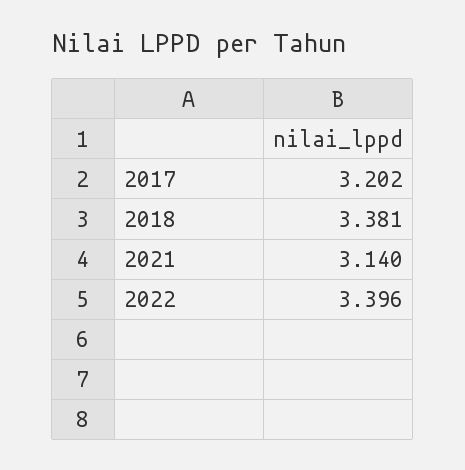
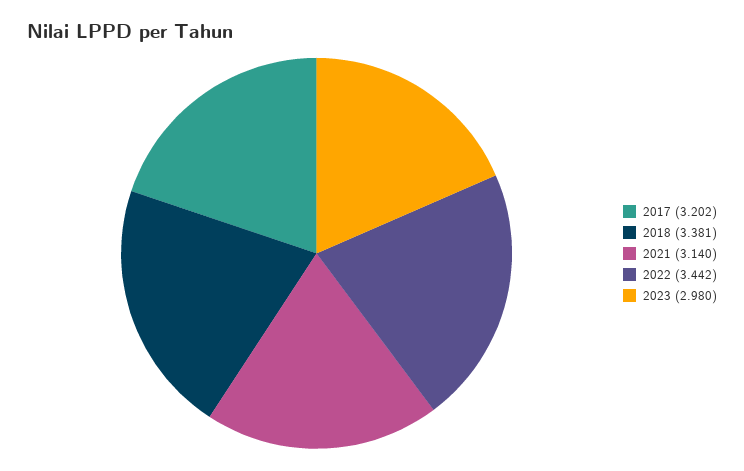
2022: 3.396 -> 3.442
2023: none -> 2.98

